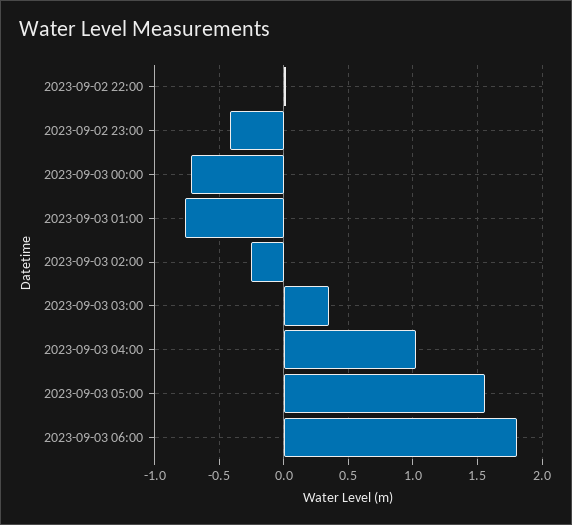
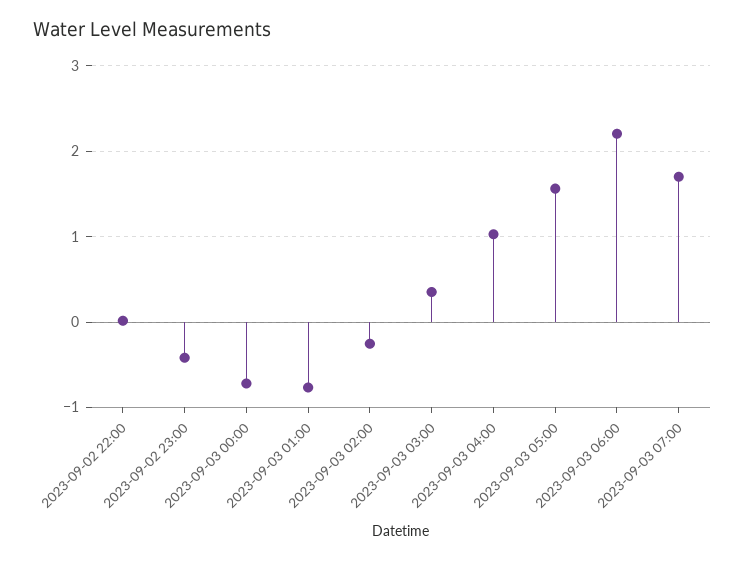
2023-09-03 06:00: 1.8 -> 2.2
2023-09-03 07:00: none -> 1.7

